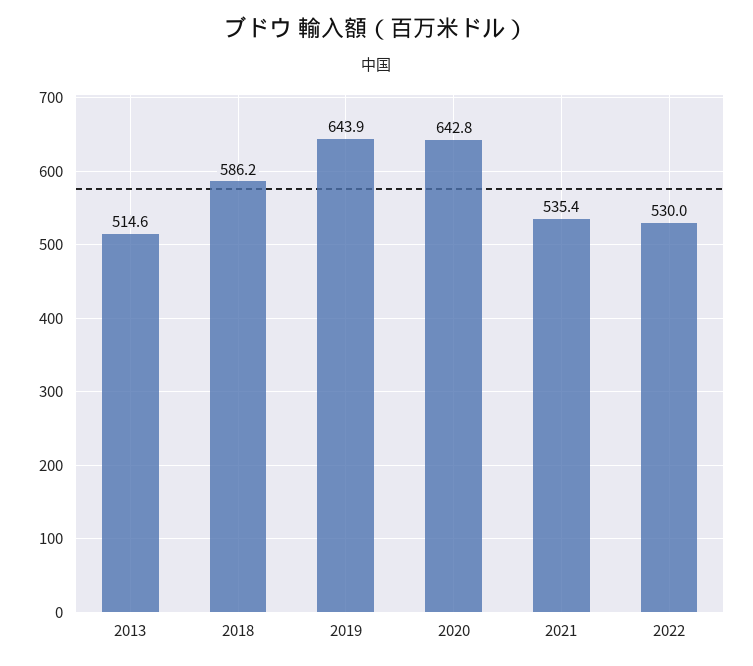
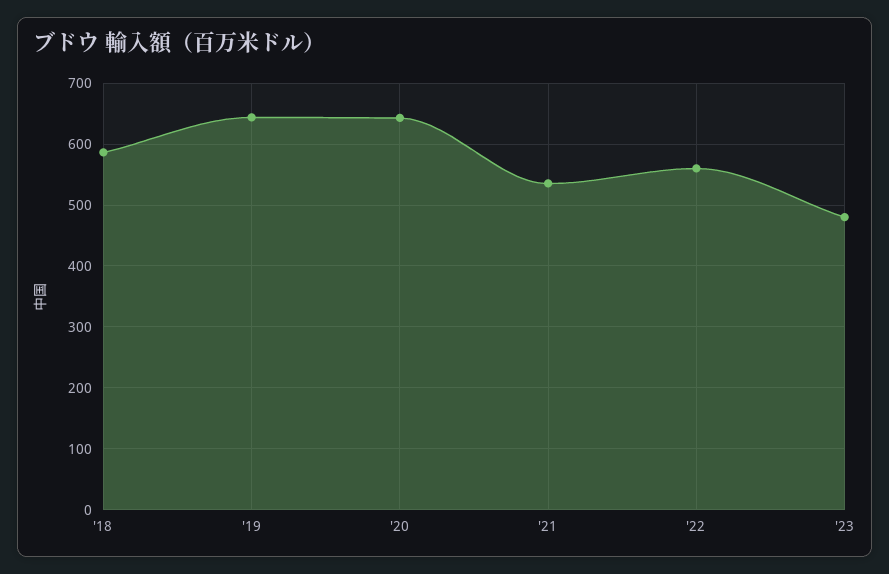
2013: 514.6 -> none
2022: 530 -> 560
'23: none -> 480

